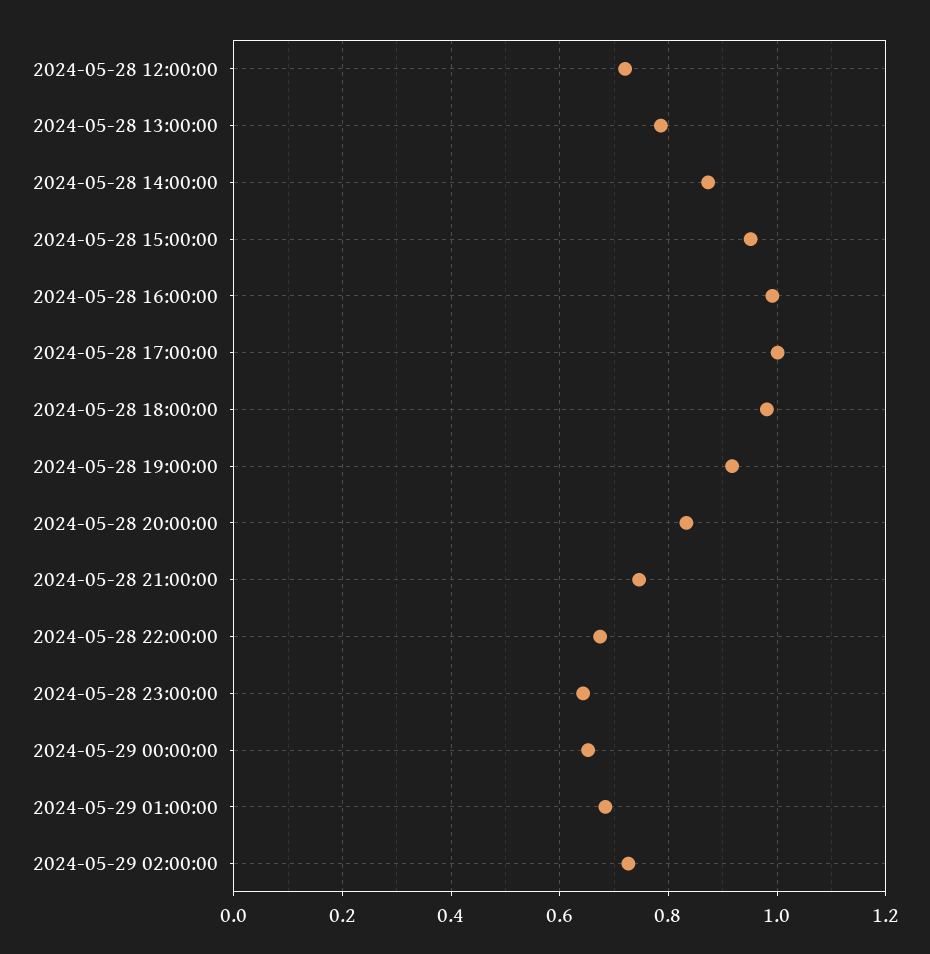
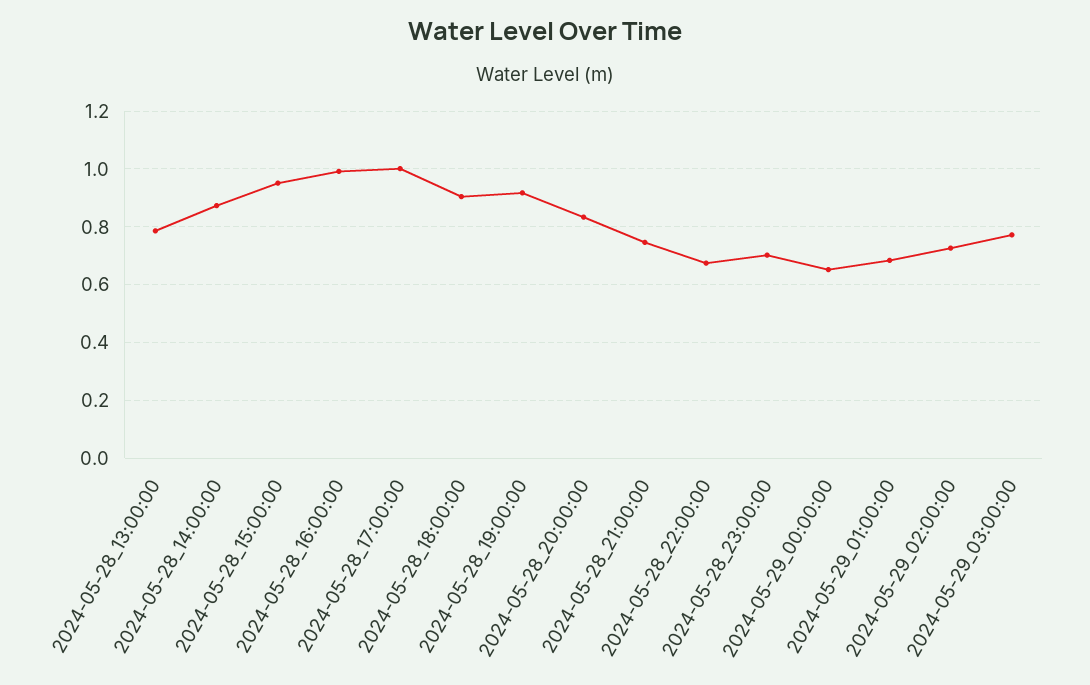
2024-05-28 12:00:00: 0.72 -> none
2024-05-28 18:00:00: 0.98 -> 0.9
2024-05-28 23:00:00: 0.64 -> 0.7
2024-05-29_03:00:00: none -> 0.775

